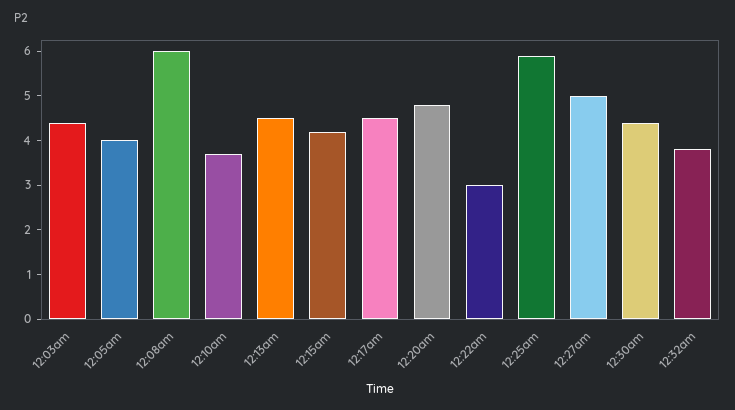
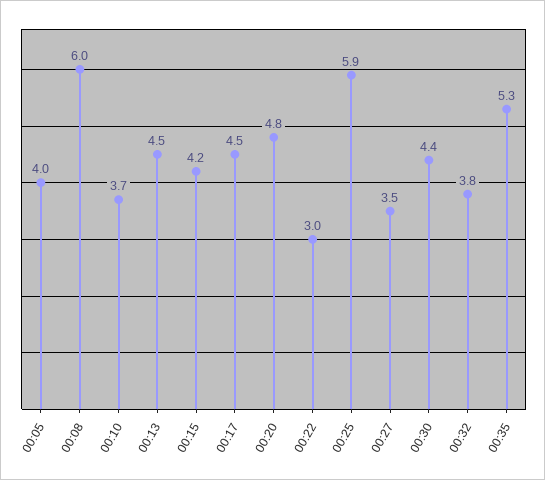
12:03am: 4.5 -> none
12:27am: 5 -> 3.5
00:35: none -> 5.3

